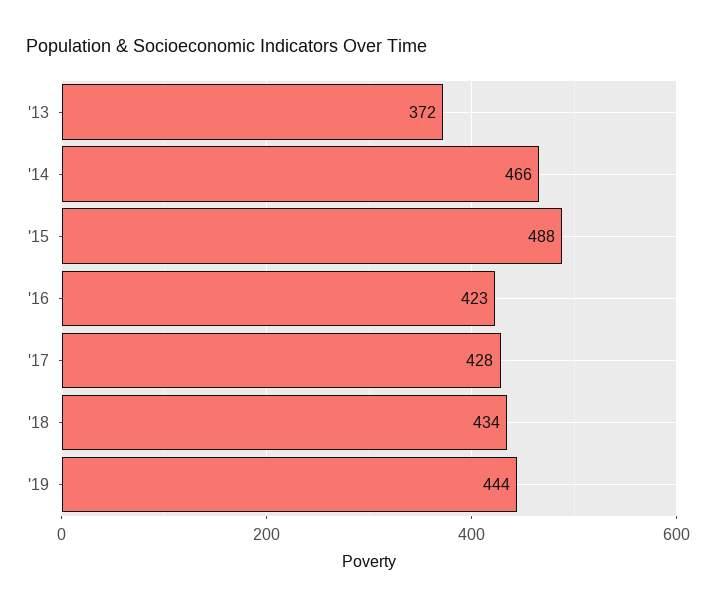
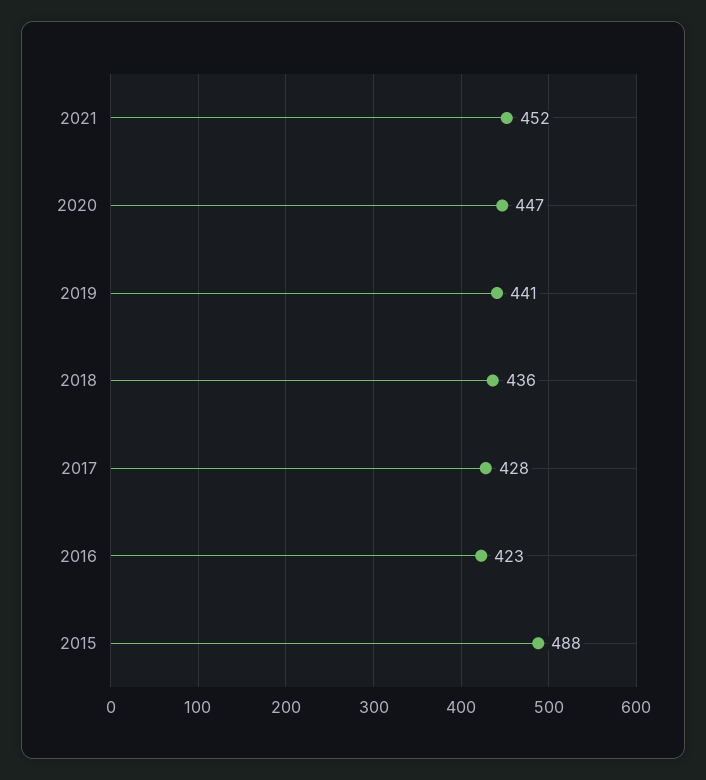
'13: 372 -> none
'14: 466 -> none
'18: 434 -> 436
'19: 444 -> 441
2021: none -> 452
2020: none -> 447

